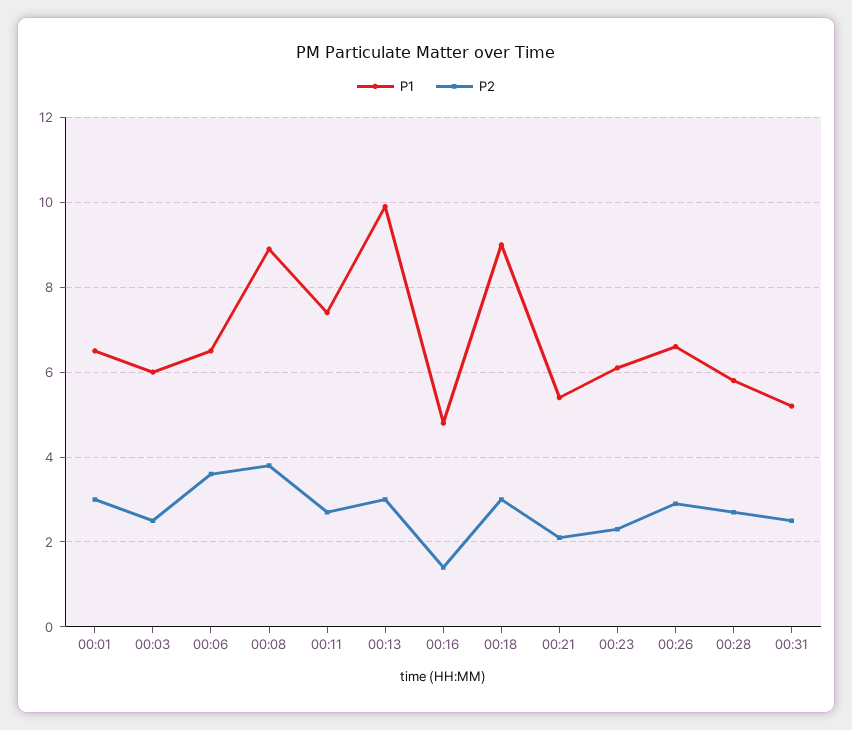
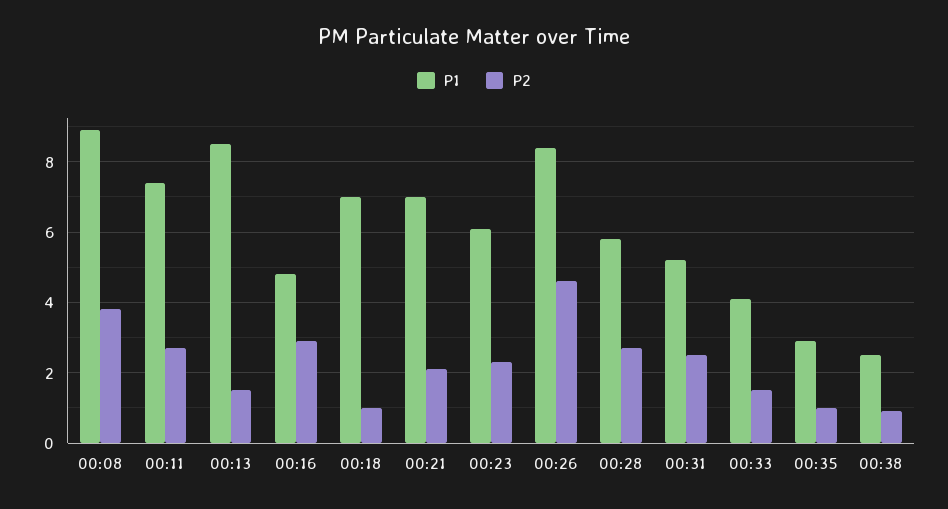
P1, 00:01: 6.5 -> none
P2, 00:01: 3 -> none
P1, 00:03: 6 -> none
P2, 00:03: 2.5 -> none
P1, 00:06: 6.5 -> none
P2, 00:06: 3.5 -> none
P1, 00:13: 10 -> 8.5
P2, 00:13: 3 -> 1.5
P2, 00:16: 1.5 -> 3
P1, 00:18: 9 -> 7
P2, 00:18: 3 -> 1
P1, 00:21: 5.5 -> 7
P1, 00:26: 6.5 -> 8.5
P2, 00:26: 3 -> 4.5
P1, 00:33: none -> 4
P2, 00:33: none -> 1.5
P1, 00:35: none -> 3
P2, 00:35: none -> 1
P1, 00:38: none -> 2.5
P2, 00:38: none -> 1

